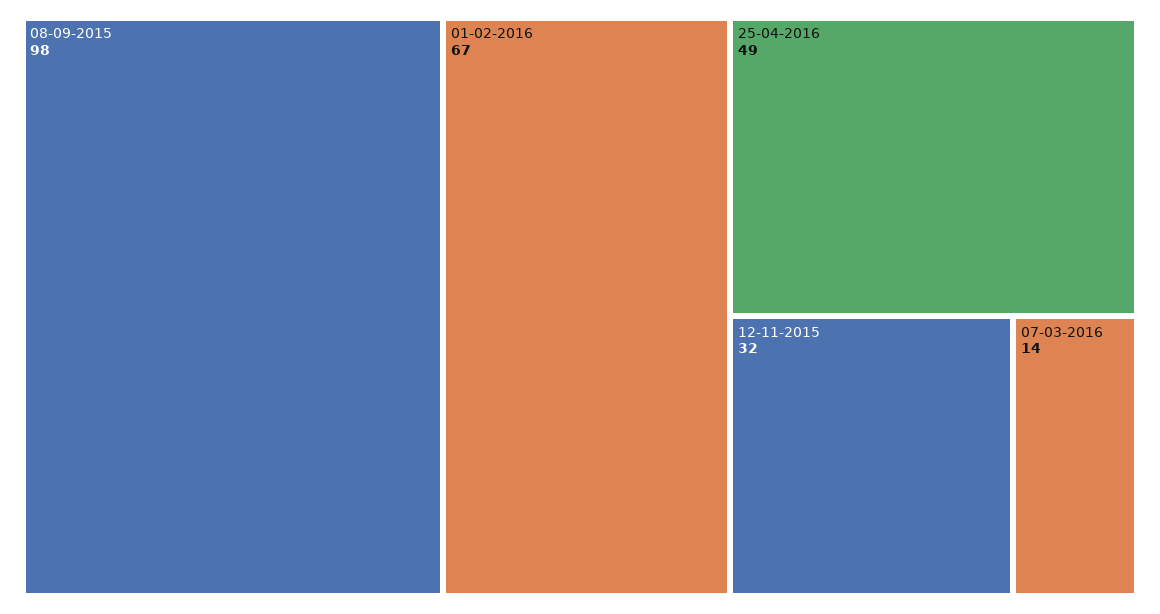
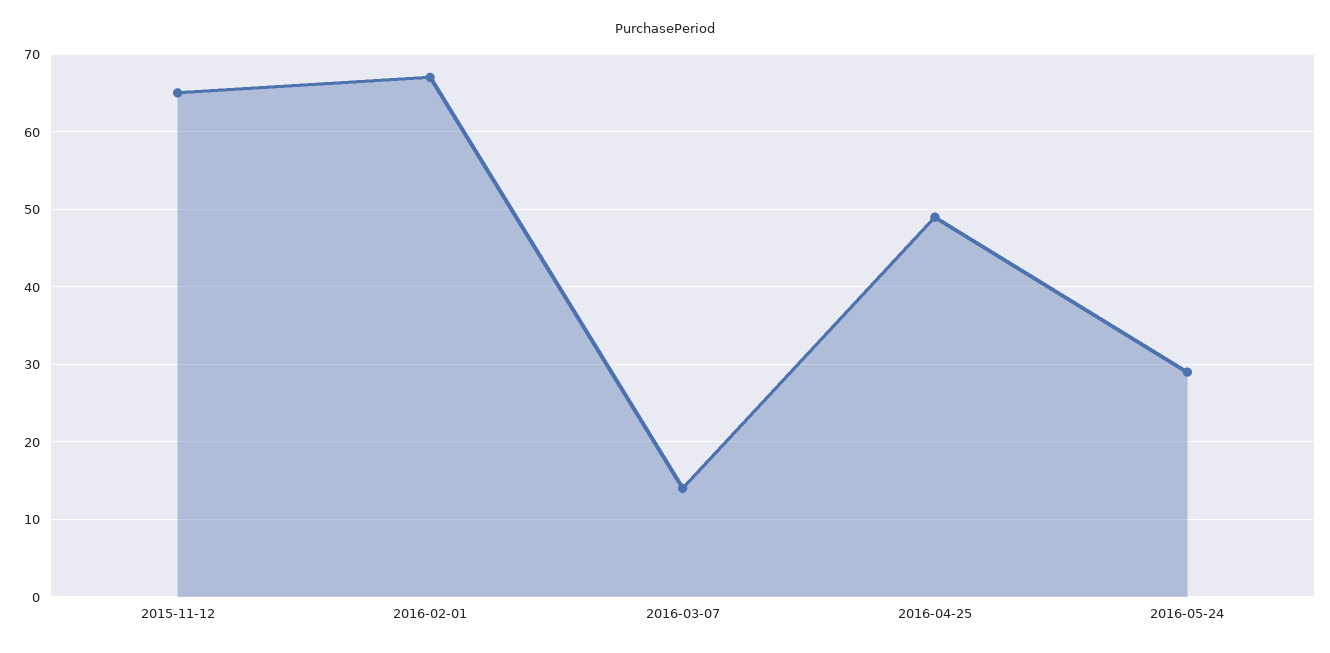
08-09-2015: 98 -> none
12-11-2015: 32 -> 65
2016-05-24: none -> 29

